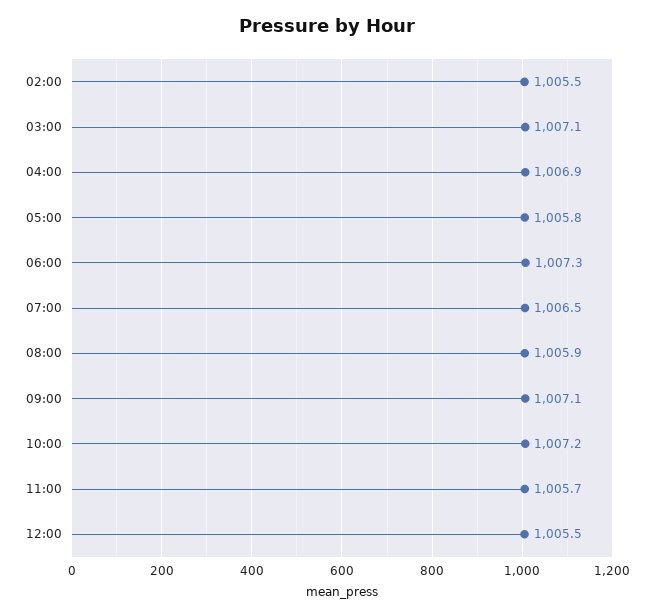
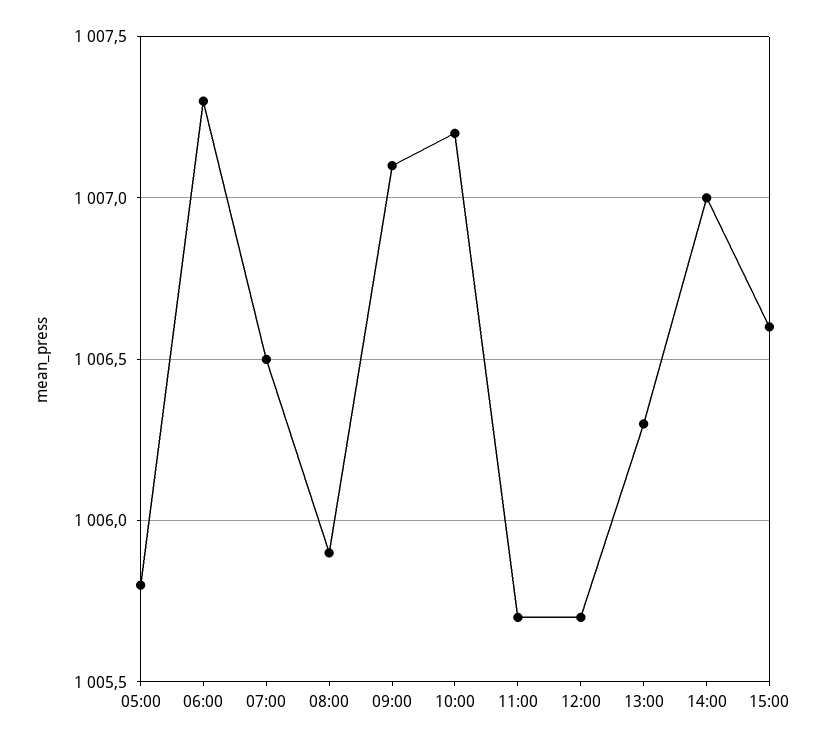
02:00: 1005.5 -> none
03:00: 1007.1 -> none
04:00: 1006.9 -> none
12:00: 1005.5 -> 1005.7
13:00: none -> 1006.3
14:00: none -> 1007
15:00: none -> 1006.6

